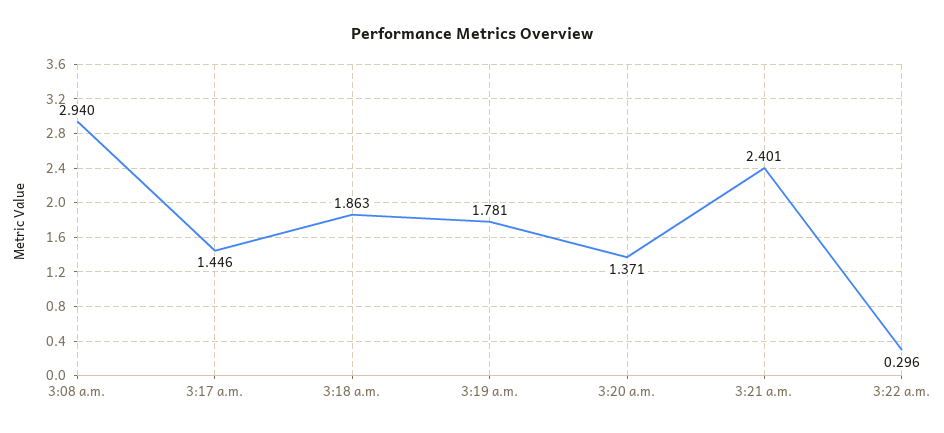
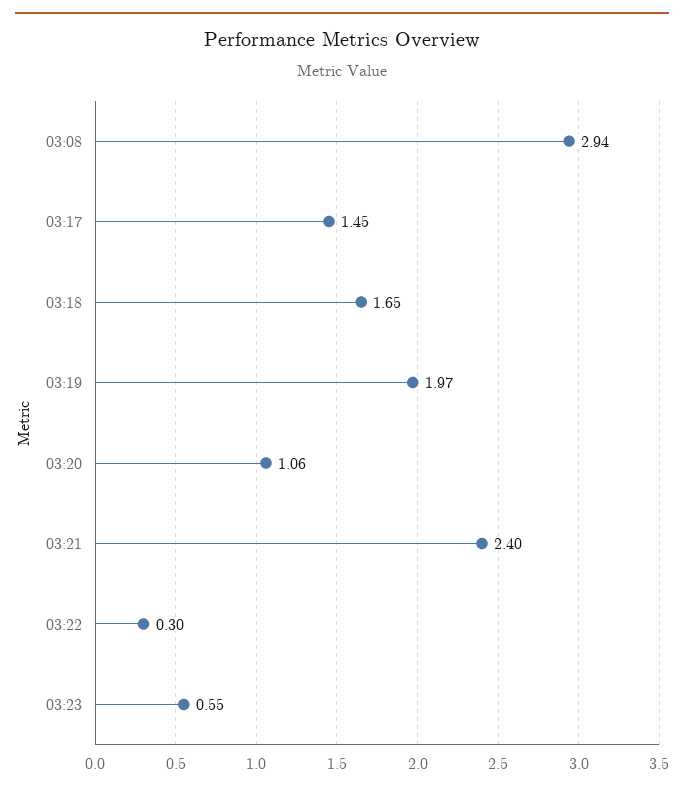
3:18 a.m.: 1.863 -> 1.65
3:19 a.m.: 1.781 -> 1.97
3:20 a.m.: 1.371 -> 1.06
03:23: none -> 0.55

